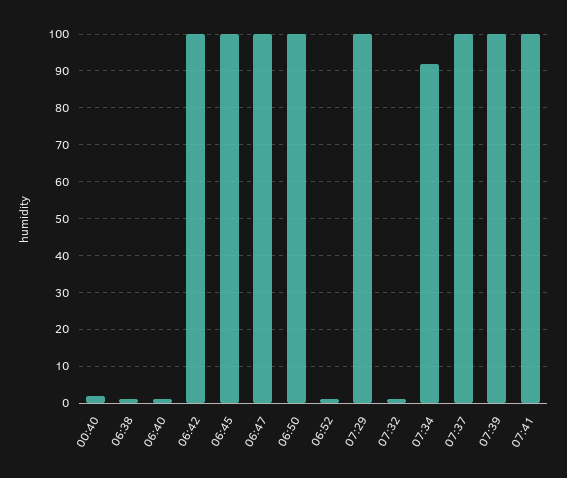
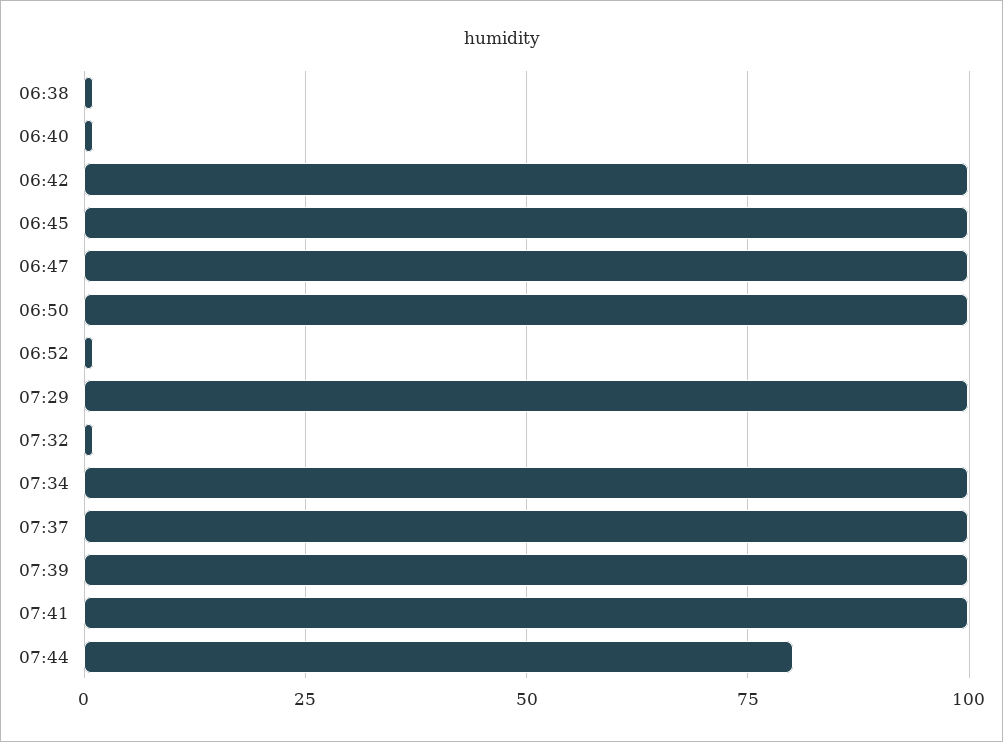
00:40: 2 -> none
07:34: 92 -> 100
07:44: none -> 80

